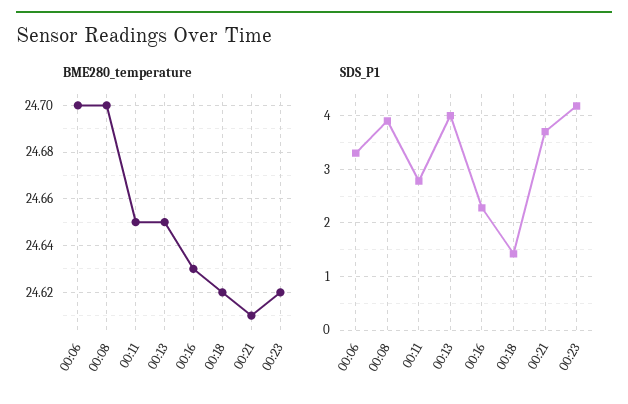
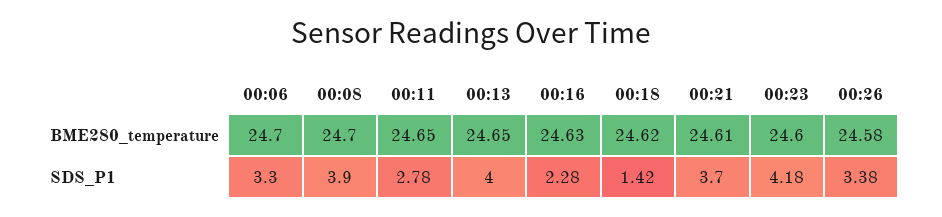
BME280_temperature, 00:23: 24.62 -> 24.6
BME280_temperature, 00:26: none -> 24.58
SDS_P1, 00:26: none -> 3.38

